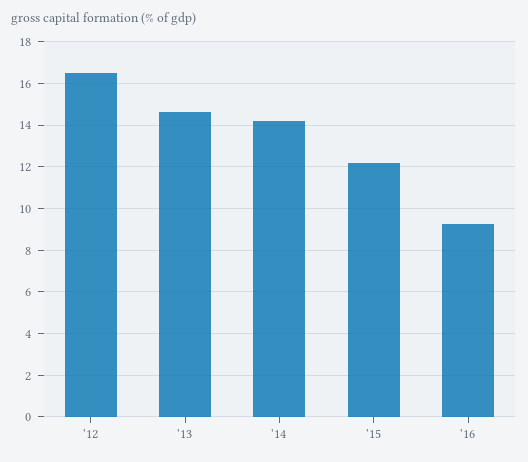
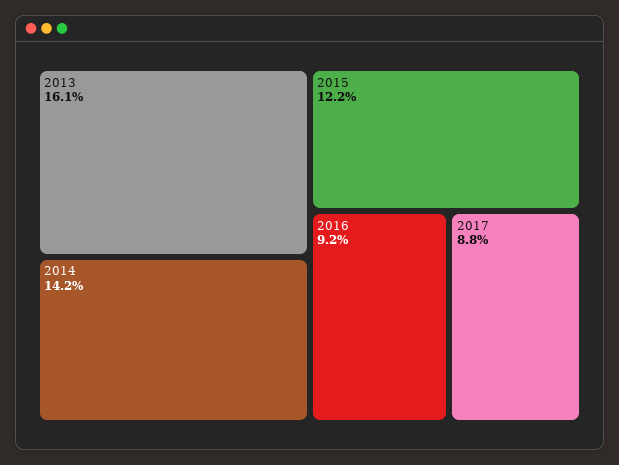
'12: 16.5 -> none
'13: 14.5 -> 16.1
2017: none -> 8.8

